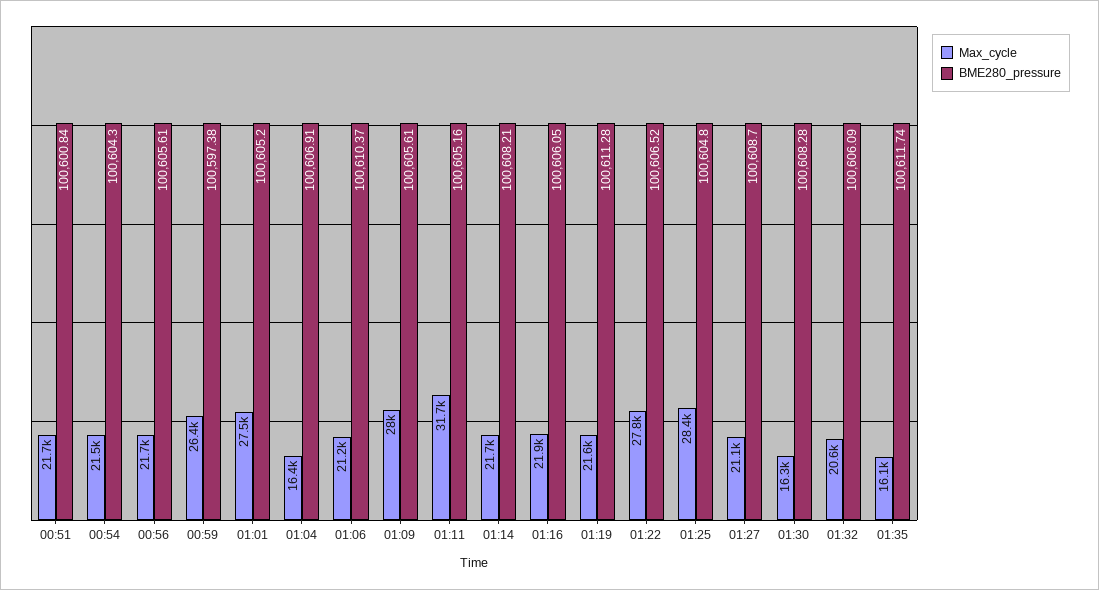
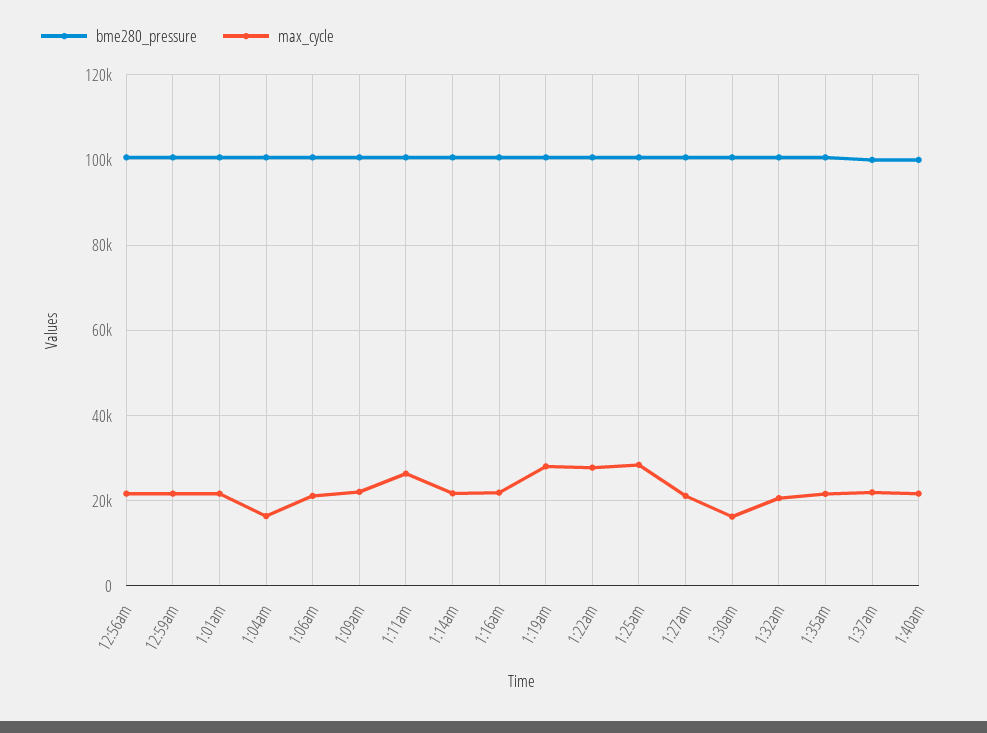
Max_cycle, 00:51: 21700 -> none
BME280_pressure, 00:51: 100600.84 -> none
Max_cycle, 00:54: 21500 -> none
BME280_pressure, 00:54: 100604.3 -> none
Max_cycle, 00:59: 26400 -> 22000
Max_cycle, 01:01: 27500 -> 22000
Max_cycle, 01:09: 28000 -> 22000
Max_cycle, 01:11: 31700 -> 26000
Max_cycle, 01:19: 21600 -> 28000
Max_cycle, 01:35: 16100 -> 22000
BME280_pressure, 1:37am: none -> 100000
Max_cycle, 1:37am: none -> 22000
BME280_pressure, 1:40am: none -> 100000
Max_cycle, 1:40am: none -> 22000

